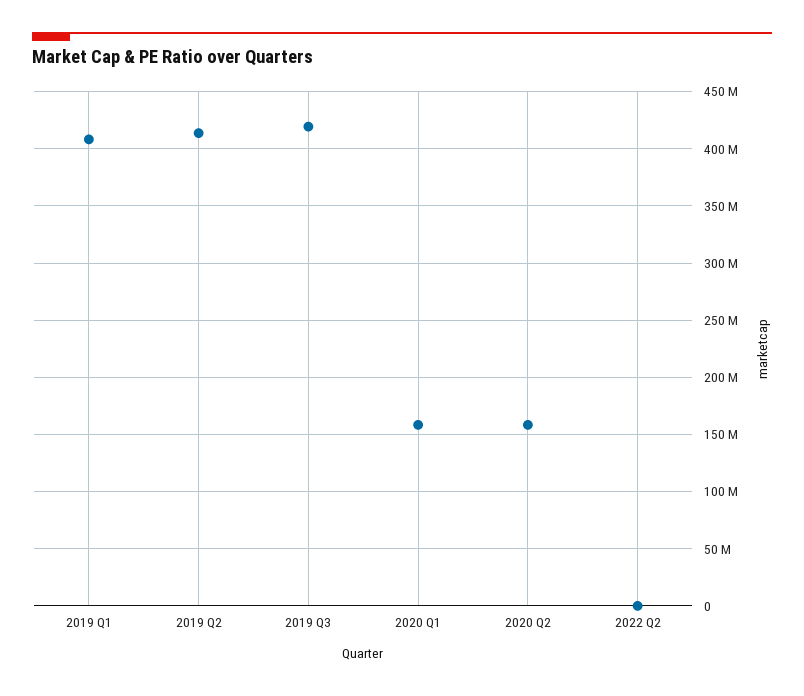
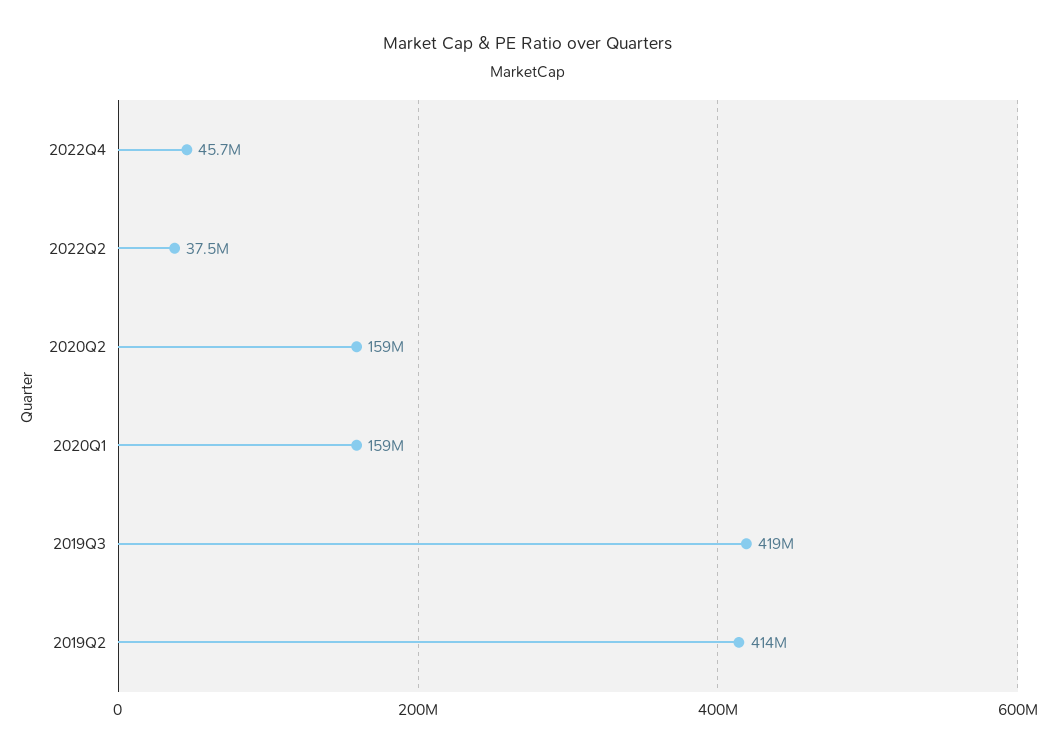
2019 Q1: 410000000 -> none
2022 Q2: 0 -> 37500000
2022Q4: none -> 45700000

